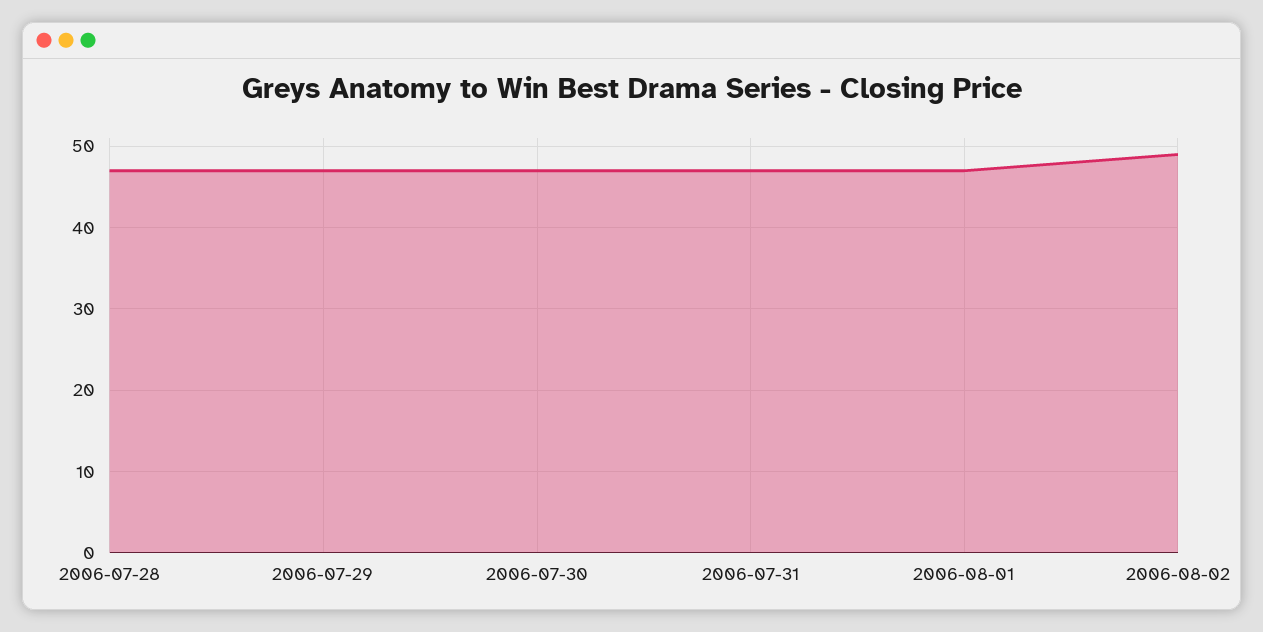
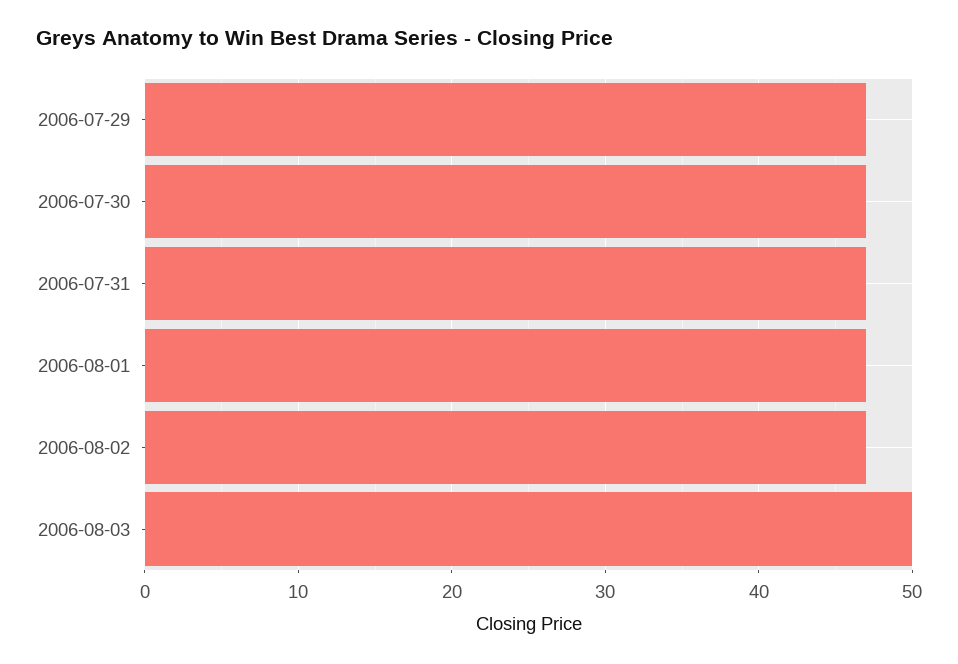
2006-07-28: 47 -> none
2006-08-02: 49 -> 47
2006-08-03: none -> 50

